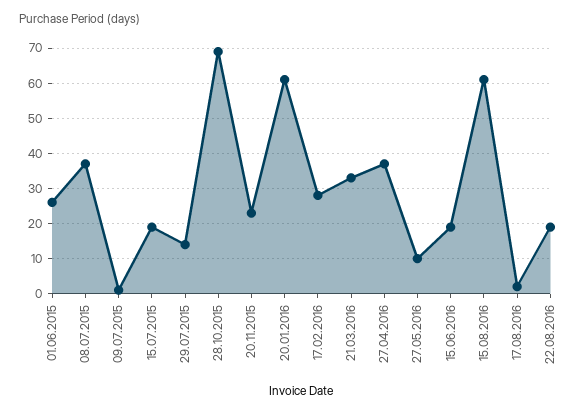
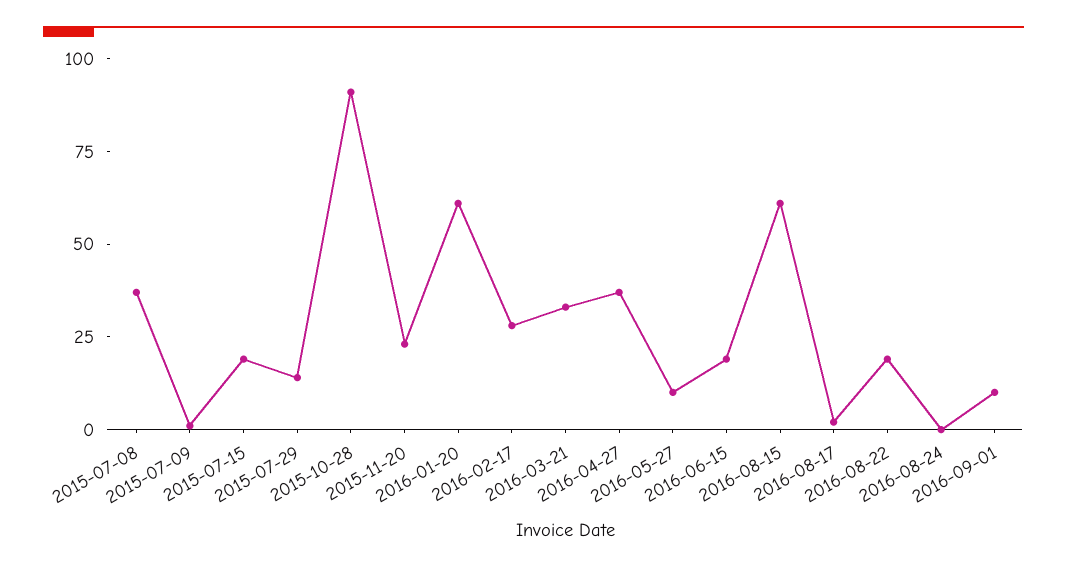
01.06.2015: 25 -> none
28.10.2015: 70 -> 90
2016-08-24: none -> 0
2016-09-01: none -> 10

